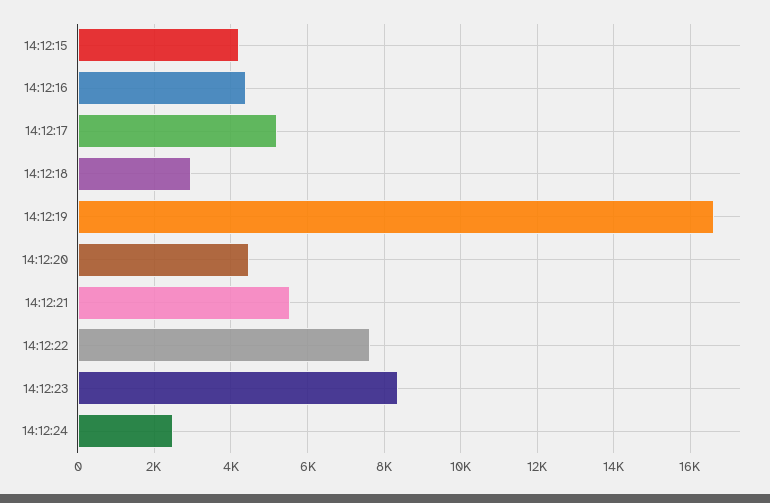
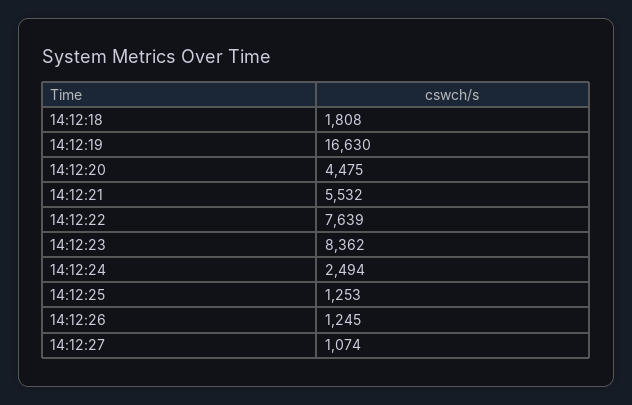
14:12:15: 4200 -> none
14:12:16: 4400 -> none
14:12:17: 5200 -> none
14:12:18: 3000 -> 1808
14:12:25: none -> 1253
14:12:26: none -> 1245
14:12:27: none -> 1074

